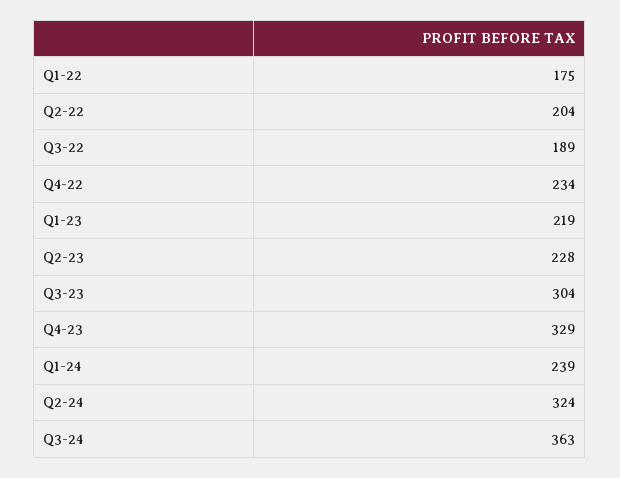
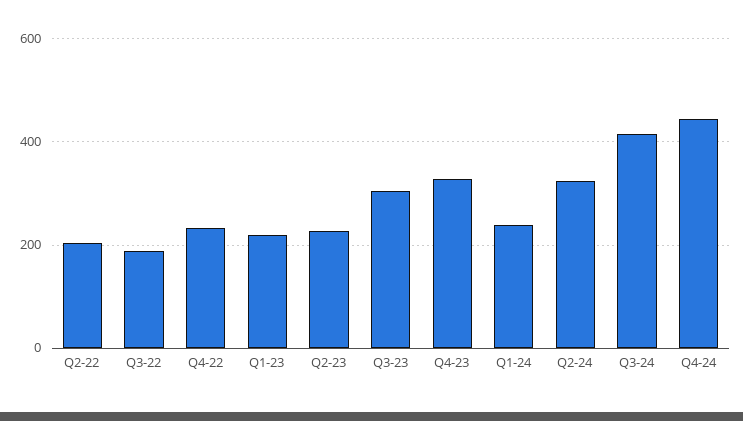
Q1-22: 175 -> none
Q3-24: 363 -> 420
Q4-24: none -> 440

